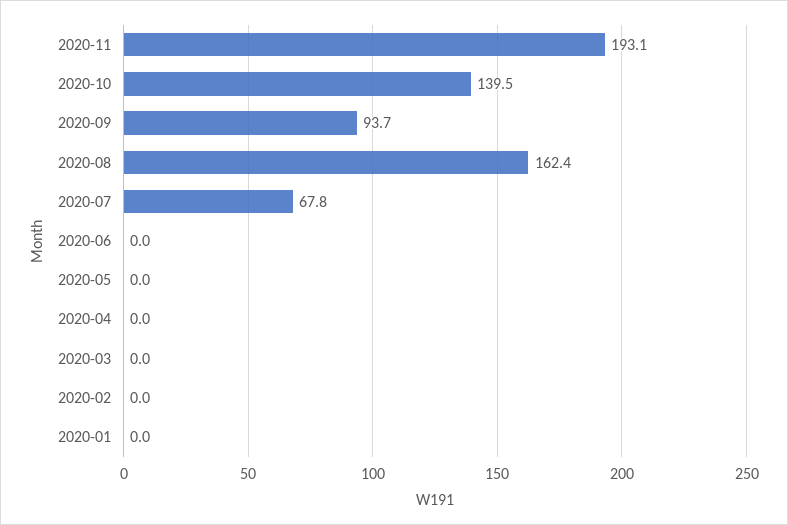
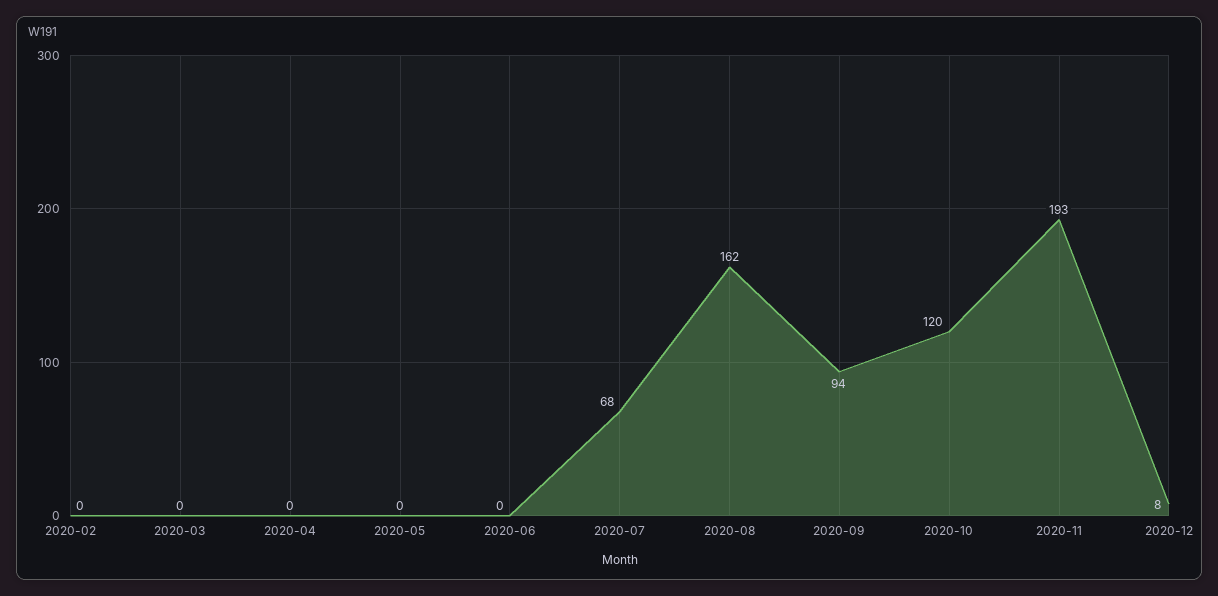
2020-10: 139.5 -> 120
2020-01: 0 -> none
2020-12: none -> 8

